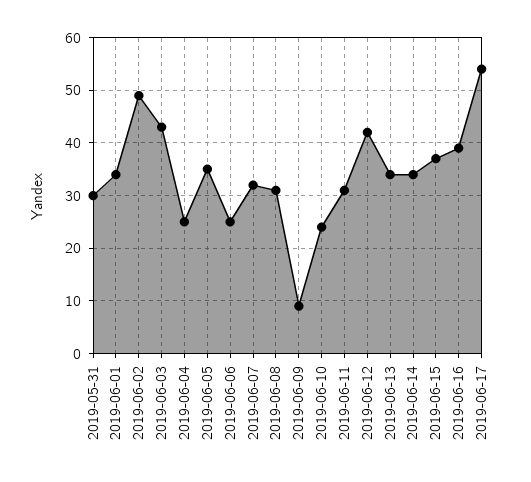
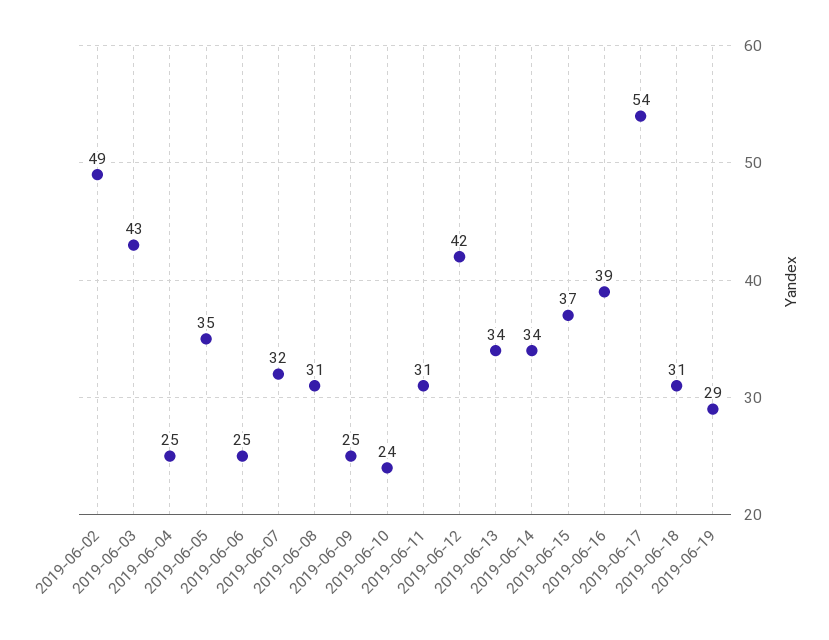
2019-05-31: 30 -> none
2019-06-01: 35 -> none
2019-06-09: 10 -> 25
2019-06-18: none -> 31
2019-06-19: none -> 29

